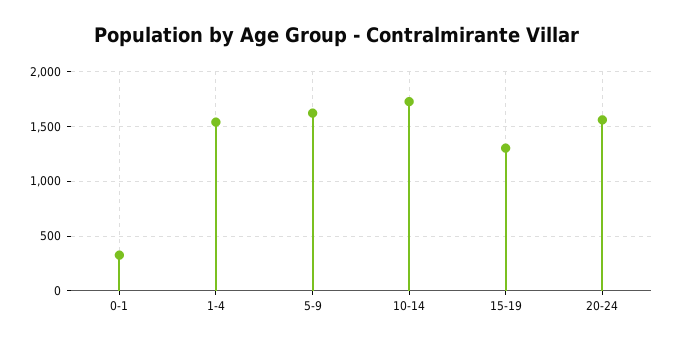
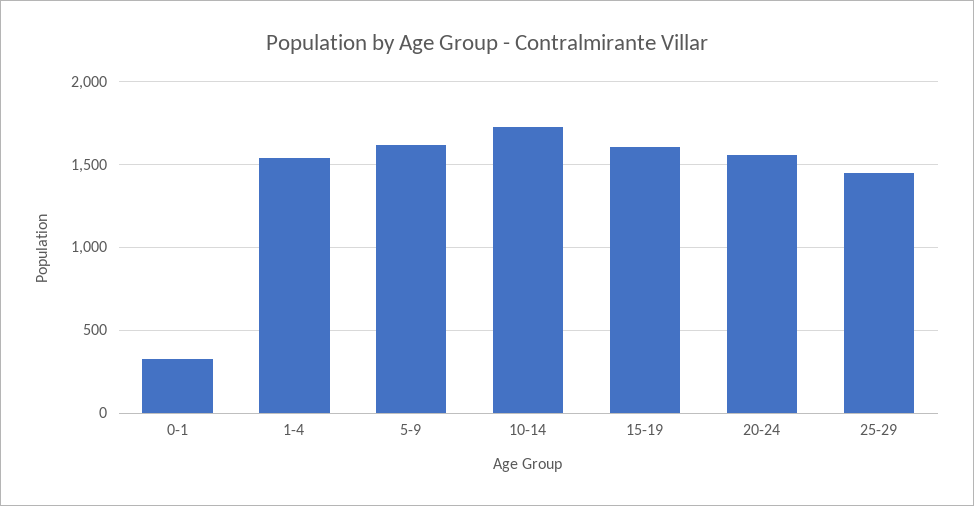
15-19: 1300 -> 1600
25-29: none -> 1450

